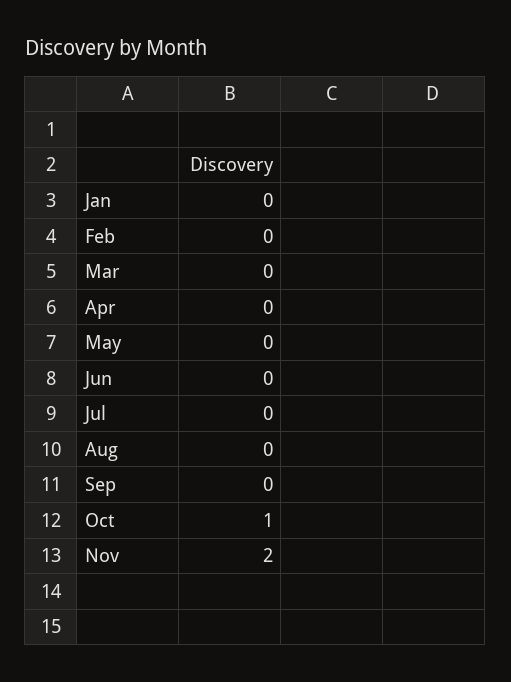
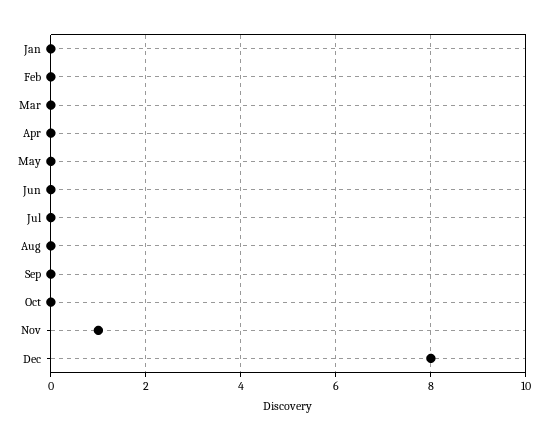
Oct: 1 -> 0
Nov: 2 -> 1
Dec: none -> 8

